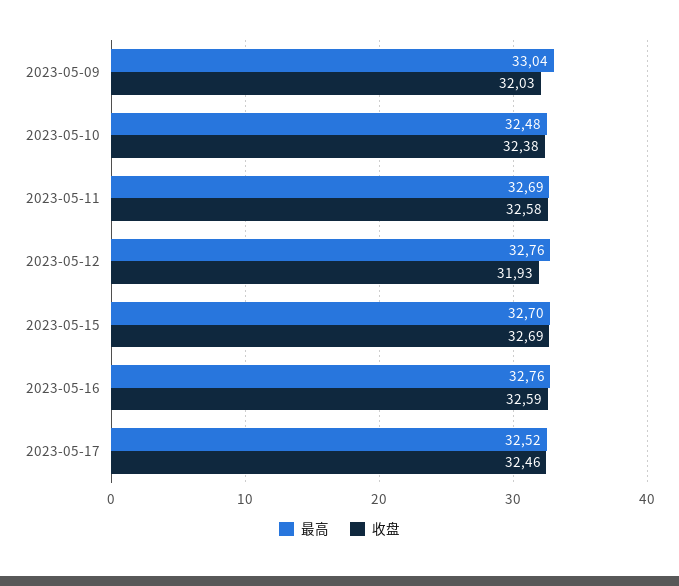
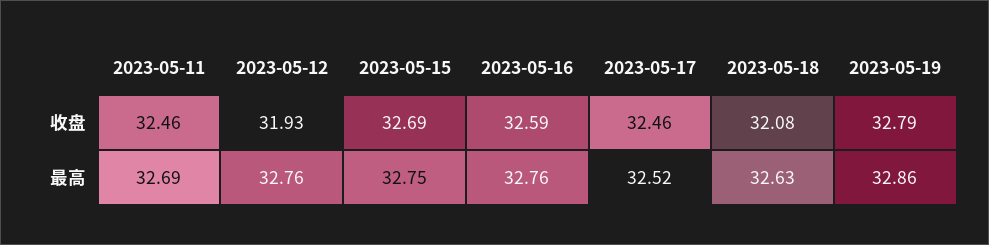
最高, 2023-05-09: 33.04 -> none
收盘, 2023-05-09: 32.03 -> none
最高, 2023-05-10: 32.48 -> none
收盘, 2023-05-10: 32.38 -> none
收盘, 2023-05-11: 32.58 -> 32.46
最高, 2023-05-15: 32.7 -> 32.75
收盘, 2023-05-18: none -> 32.08
收盘, 2023-05-19: none -> 32.79
最高, 2023-05-18: none -> 32.63
最高, 2023-05-19: none -> 32.86

